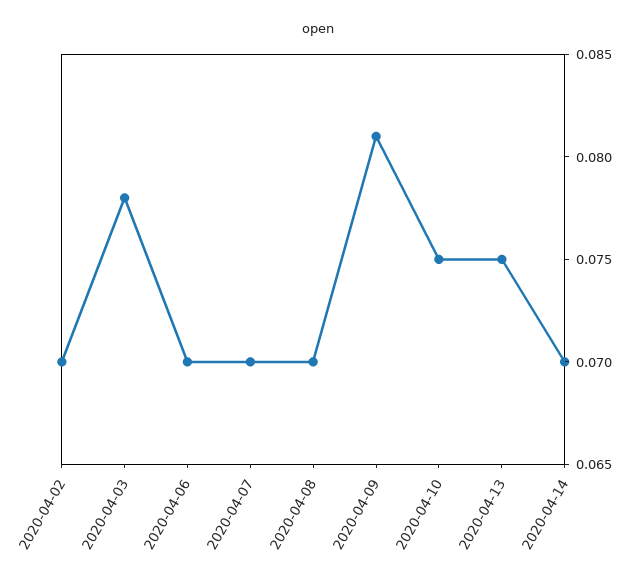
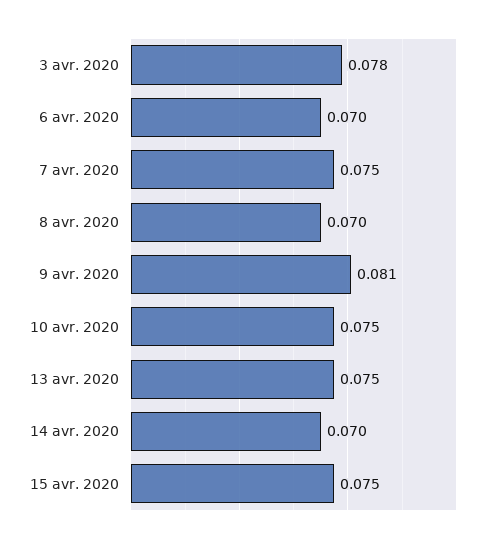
2020-04-02: 0.07 -> none
2020-04-07: 0.07 -> 0.075
15 avr. 2020: none -> 0.075

